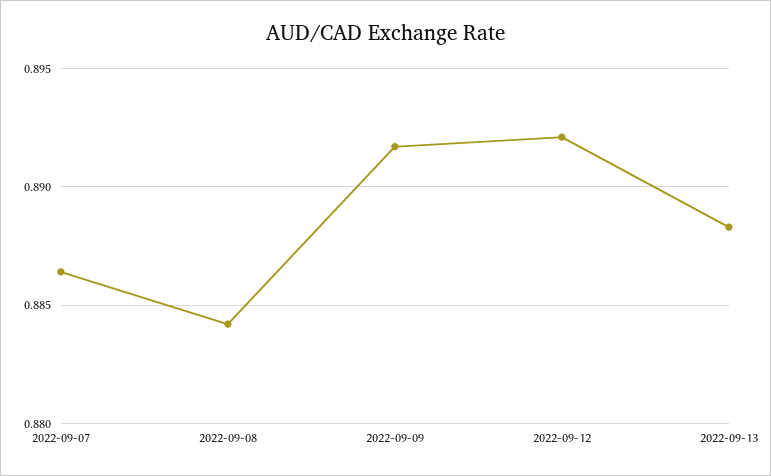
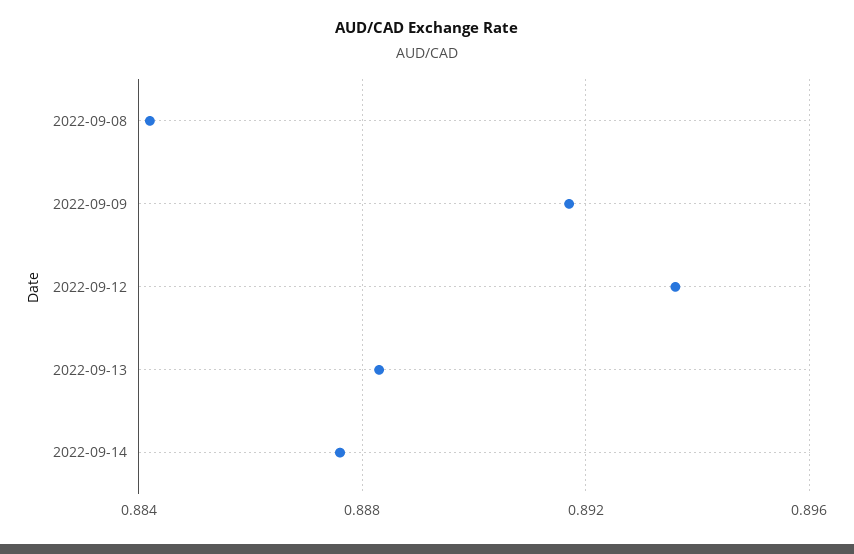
2022-09-07: 0.8865 -> none
2022-09-12: 0.892 -> 0.8935
2022-09-14: none -> 0.8875

